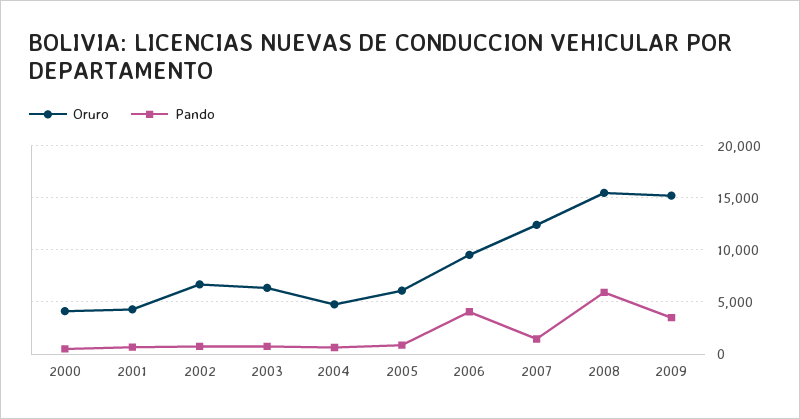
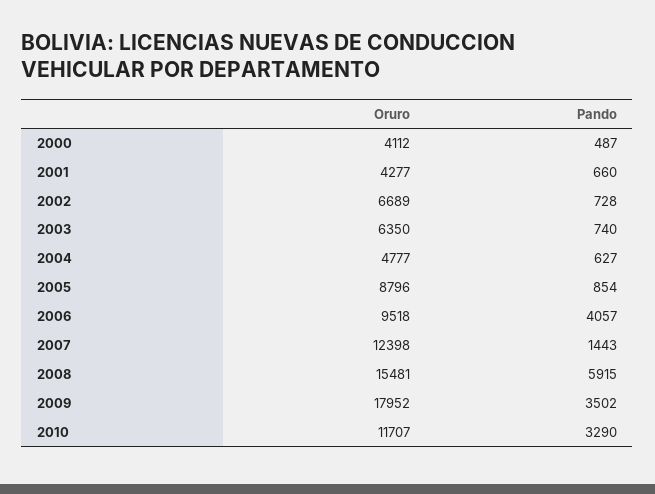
Oruro, 2005: 6000 -> 8796
Oruro, 2009: 15000 -> 17952
Oruro, 2010: none -> 11707
Pando, 2010: none -> 3290

